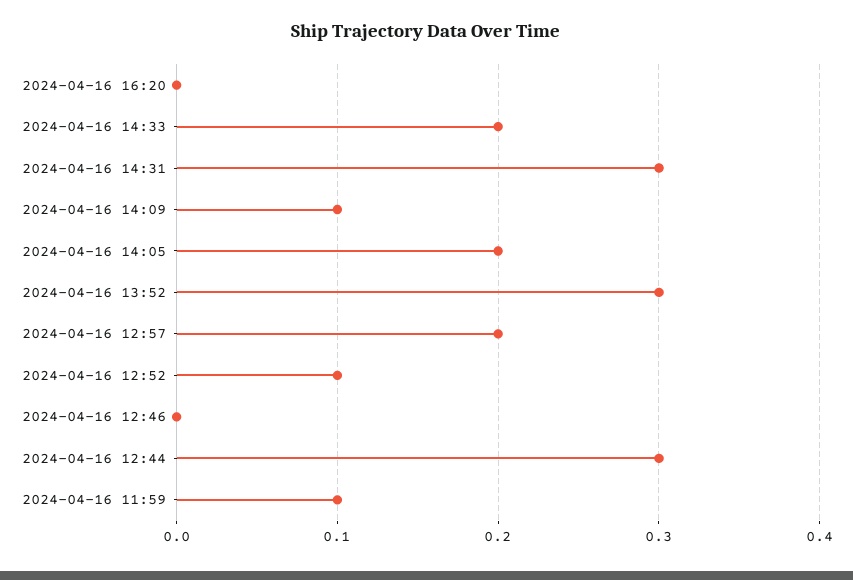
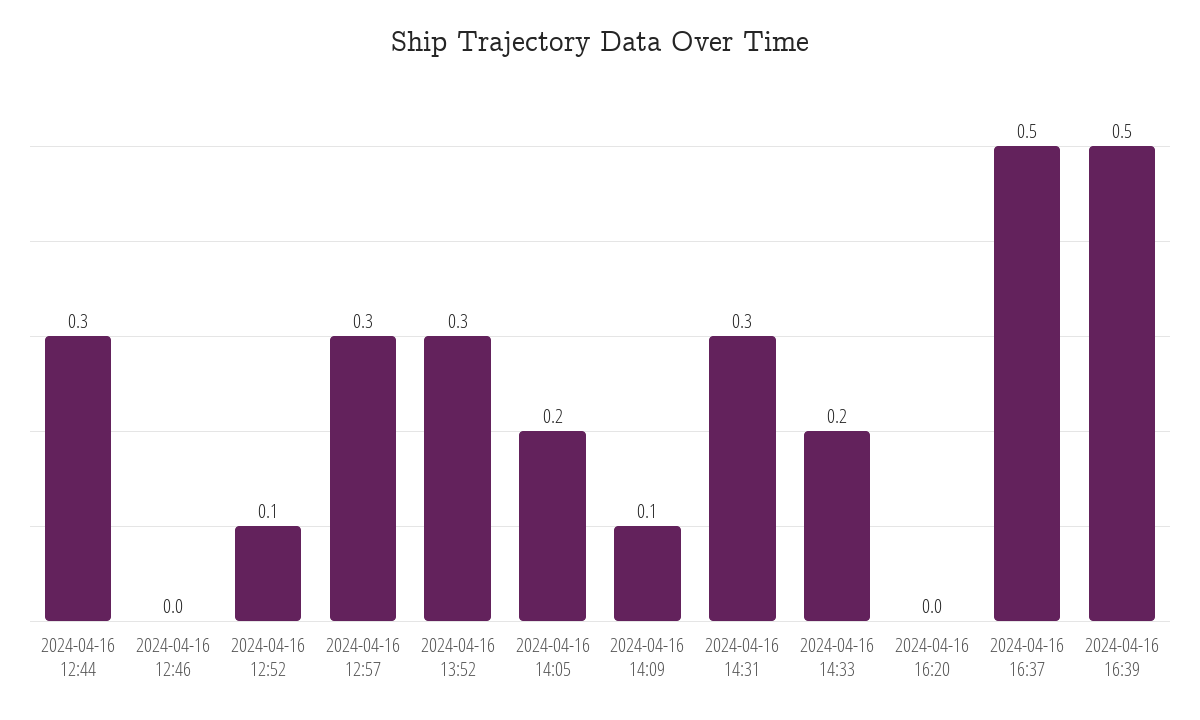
2024-04-16 12:57: 0.2 -> 0.3
2024-04-16 11:59: 0.1 -> none
2024-04-16 16:37: none -> 0.5
2024-04-16 16:39: none -> 0.5

